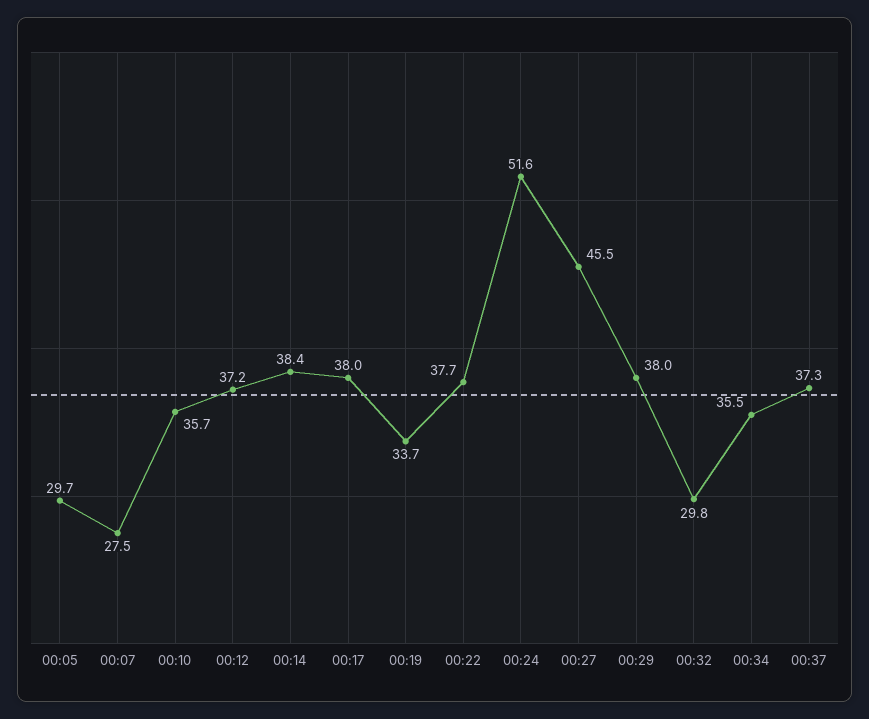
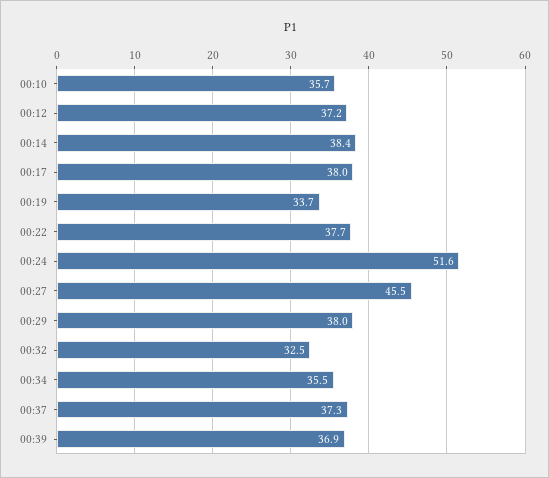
00:05: 29.7 -> none
00:07: 27.5 -> none
00:32: 29.8 -> 32.5
00:39: none -> 36.9

